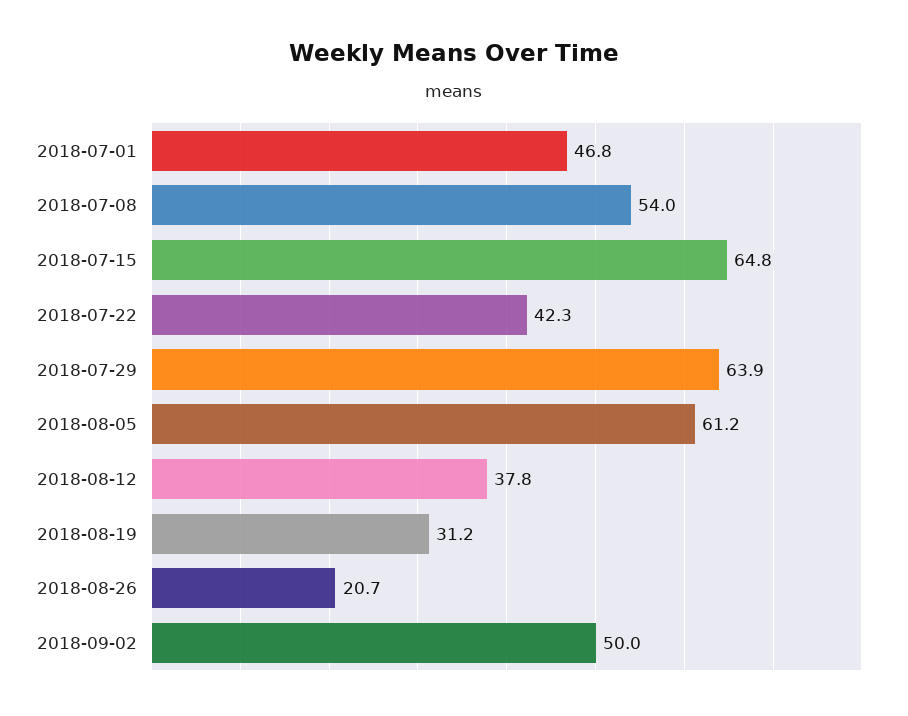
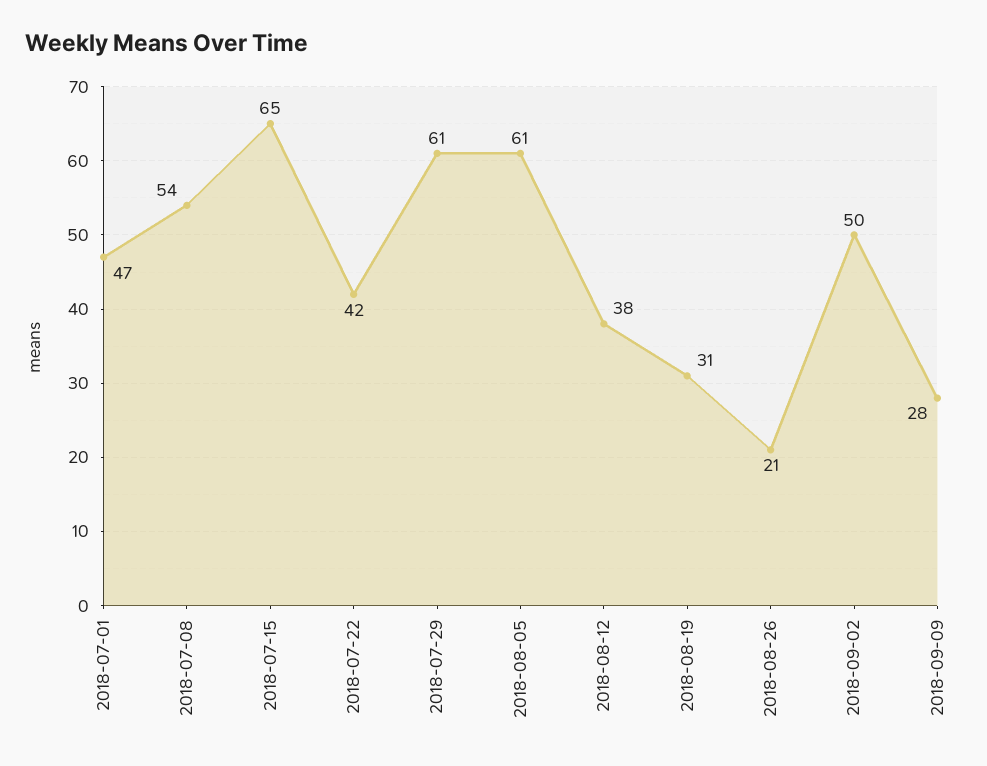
2018-07-29: 63.9 -> 61
2018-09-09: none -> 28

